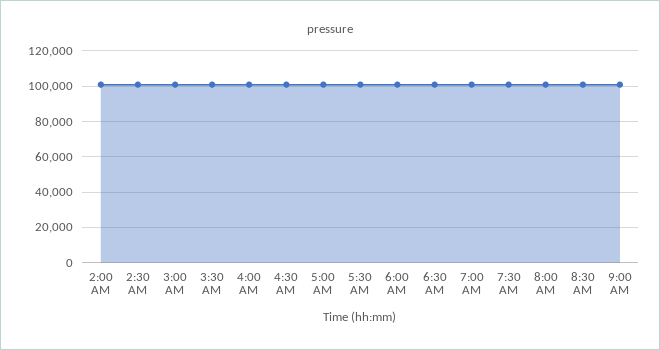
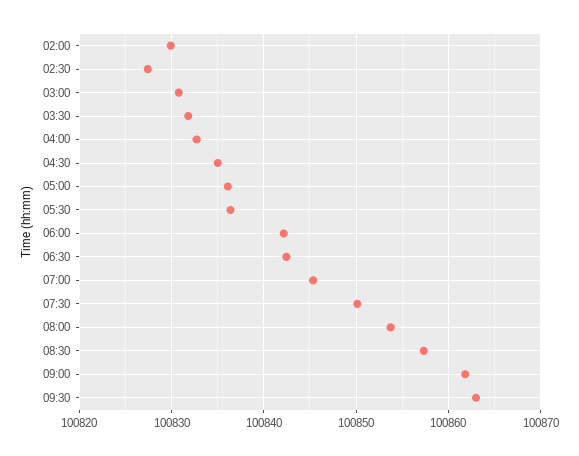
09:30: none -> 100863

